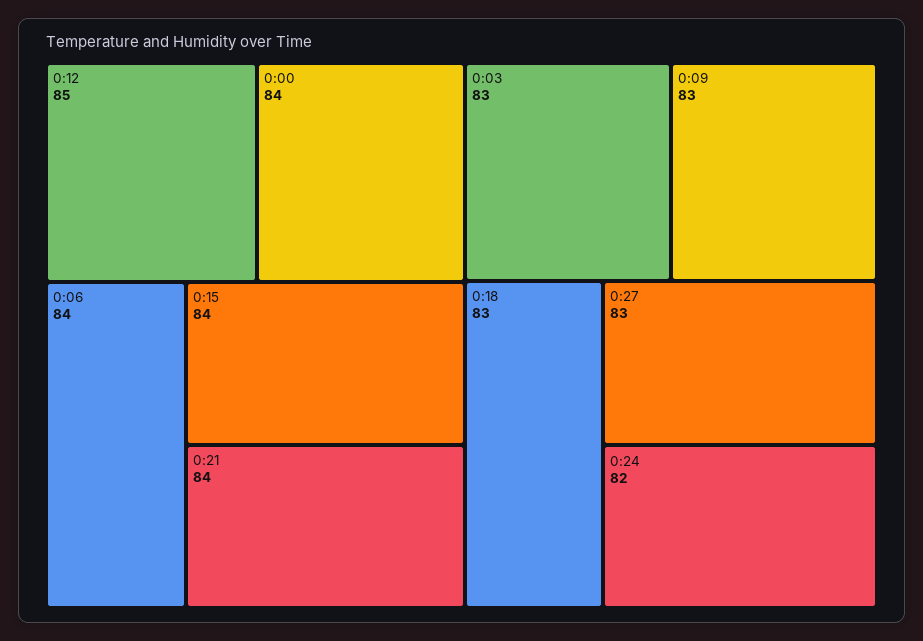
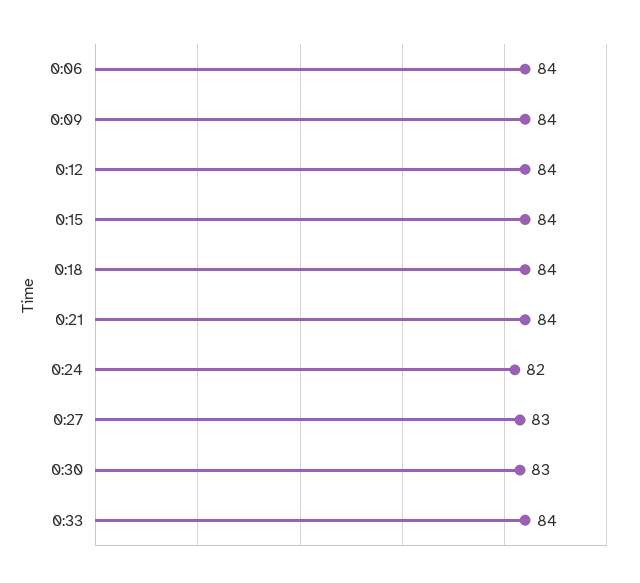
0:12: 85 -> 84
0:00: 84 -> none
0:03: 83 -> none
0:09: 83 -> 84
0:18: 83 -> 84
0:30: none -> 83
0:33: none -> 84

